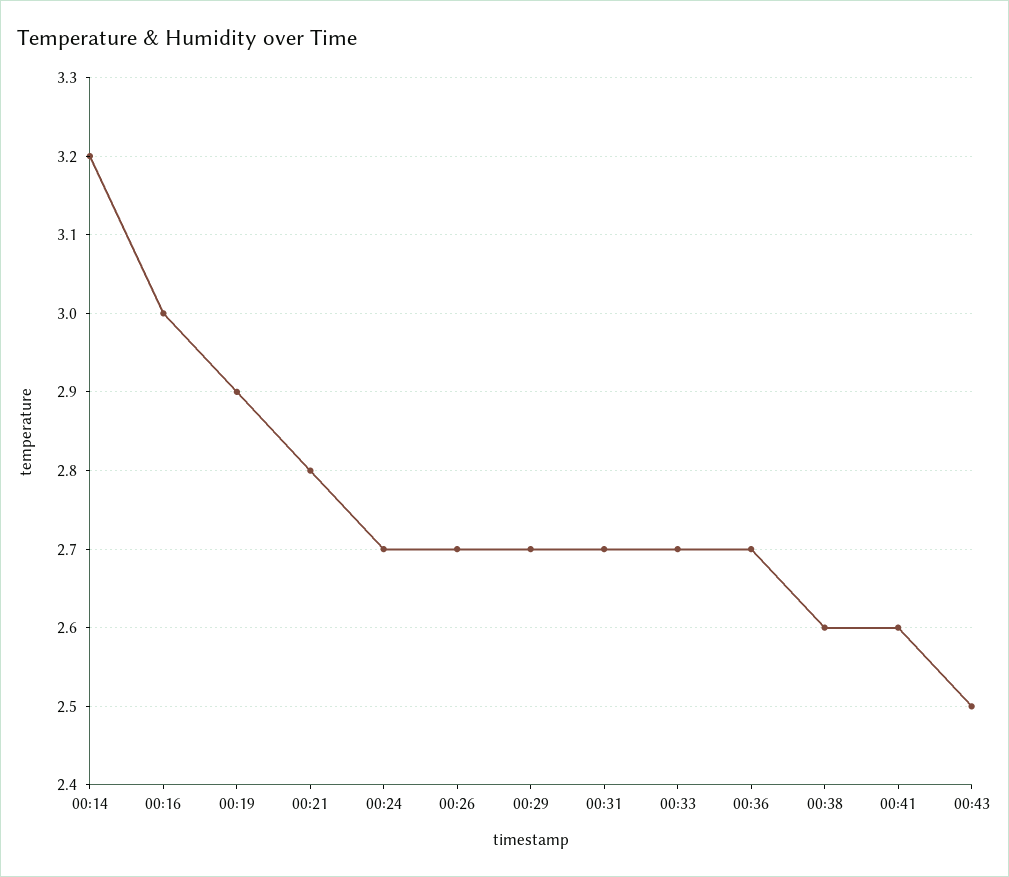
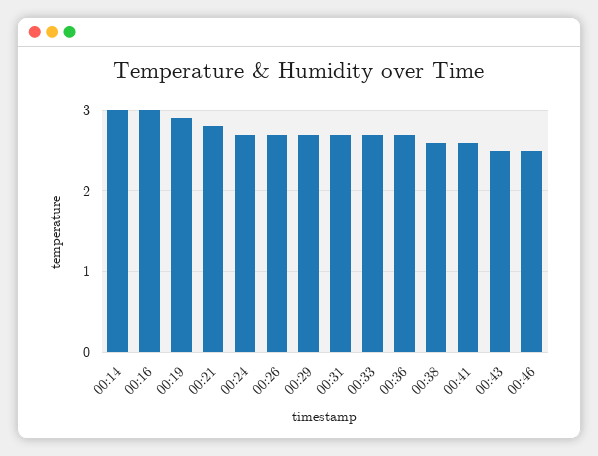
00:14: 3.2 -> 3
00:46: none -> 2.5

